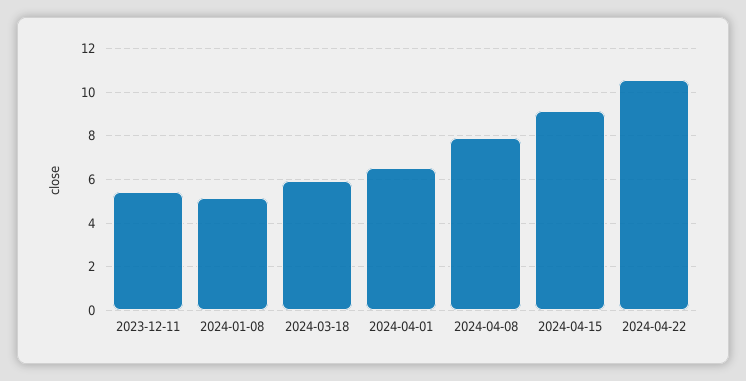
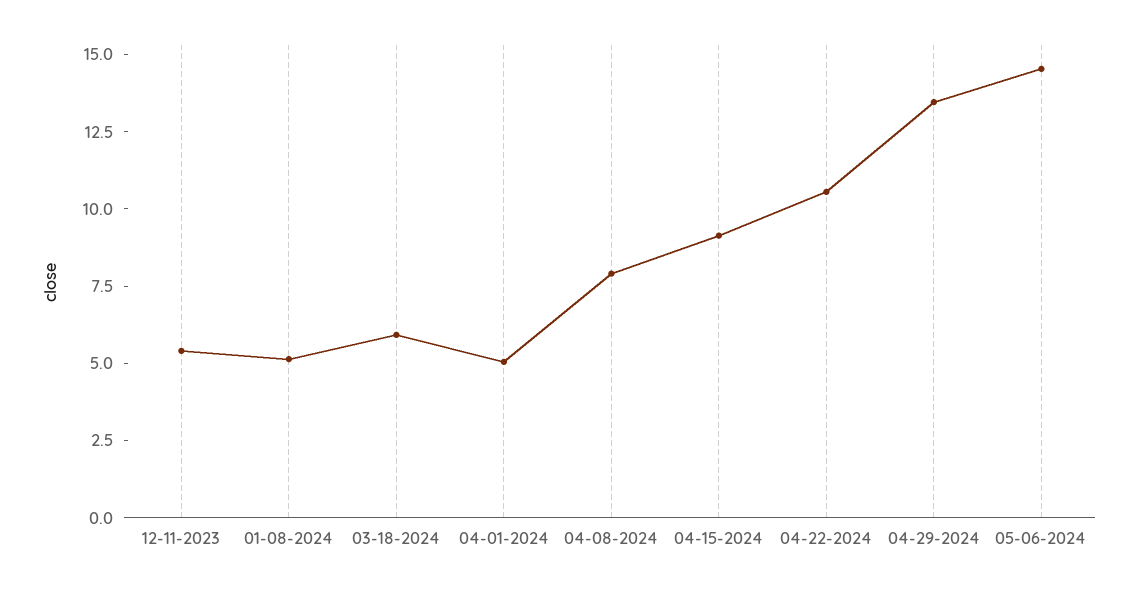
2024-04-01: 6.5 -> 5
04-29-2024: none -> 13.5
05-06-2024: none -> 14.5

